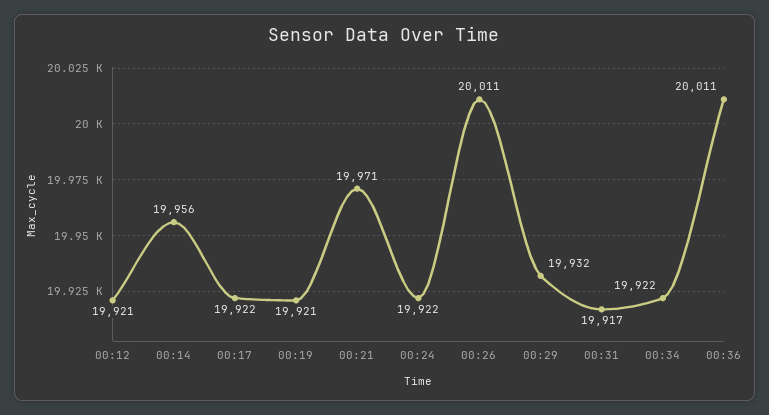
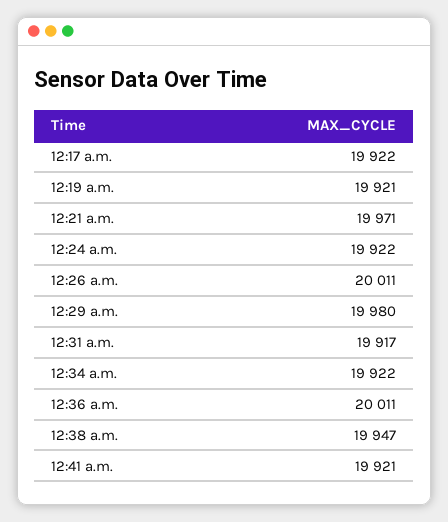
00:12: 19921 -> none
00:14: 19956 -> none
00:29: 19932 -> 19980
12:38 a.m.: none -> 19947
12:41 a.m.: none -> 19921

